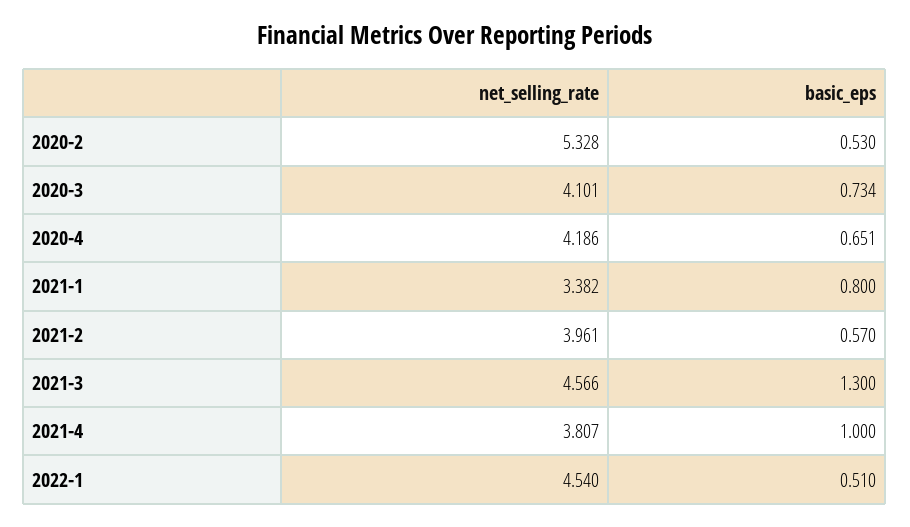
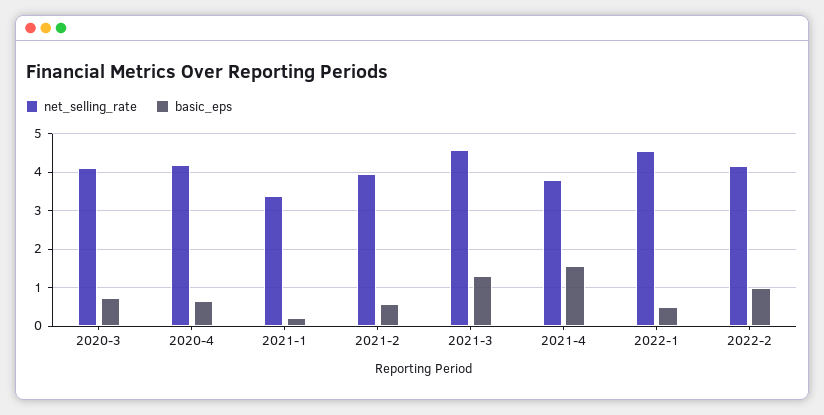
net_selling_rate, 2020-2: 5.328 -> none
basic_eps, 2020-2: 0.53 -> none
basic_eps, 2021-1: 0.8 -> 0.2
basic_eps, 2021-4: 1 -> 1.6
net_selling_rate, 2022-2: none -> 4.2
basic_eps, 2022-2: none -> 1

